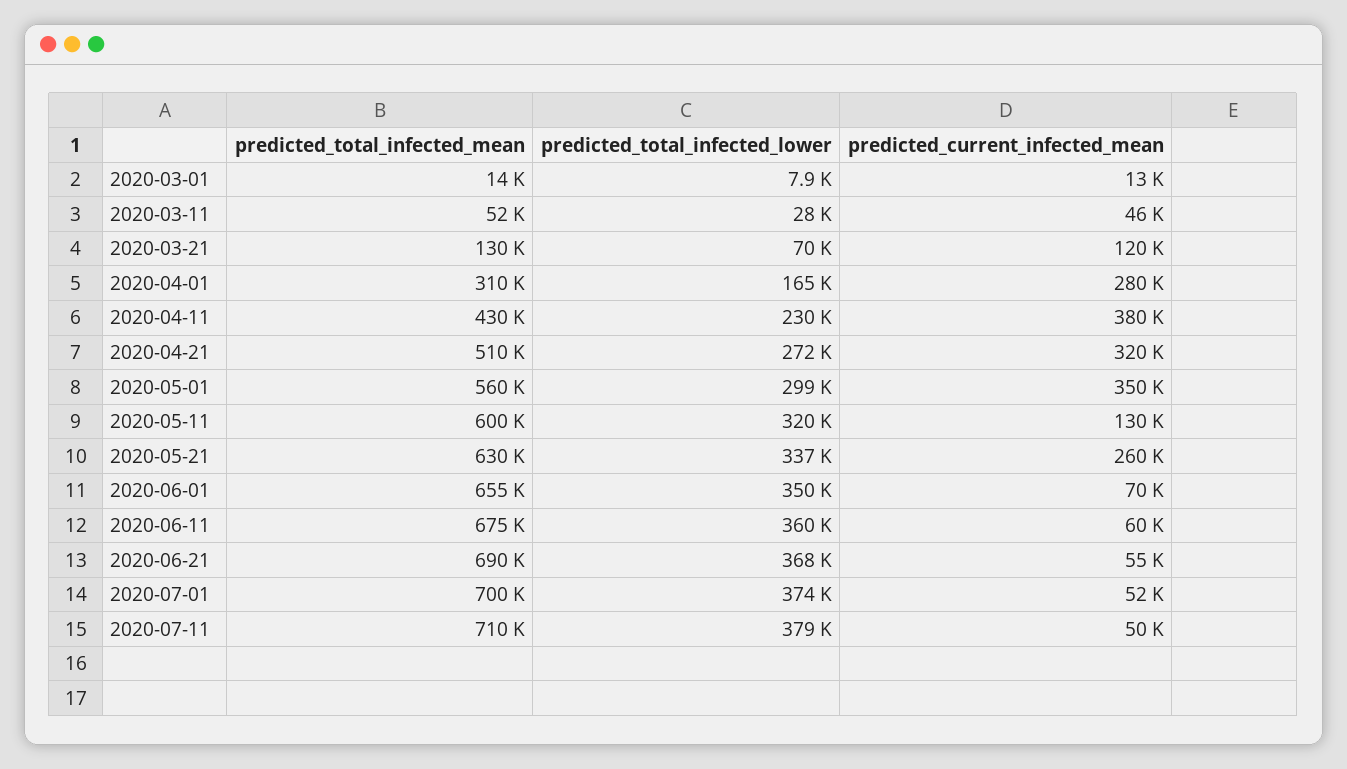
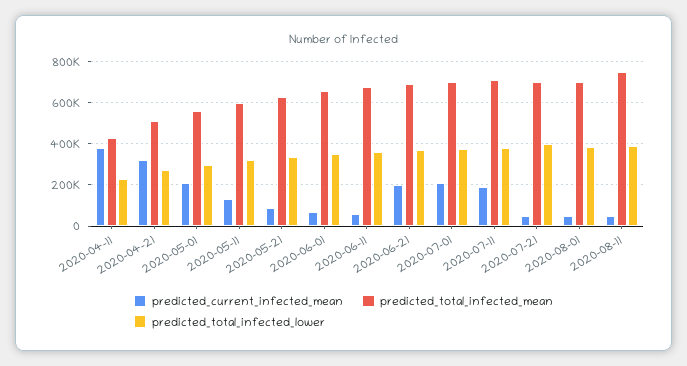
predicted_total_infected_mean, 2020-03-01: 14000 -> none
predicted_total_infected_lower, 2020-03-01: 7900 -> none
predicted_current_infected_mean, 2020-03-01: 13000 -> none
predicted_total_infected_mean, 2020-03-11: 52000 -> none
predicted_total_infected_lower, 2020-03-11: 28000 -> none
predicted_current_infected_mean, 2020-03-11: 46000 -> none
predicted_total_infected_mean, 2020-03-21: 130000 -> none
predicted_total_infected_lower, 2020-03-21: 70000 -> none
predicted_current_infected_mean, 2020-03-21: 120000 -> none
predicted_total_infected_mean, 2020-04-01: 310000 -> none
predicted_total_infected_lower, 2020-04-01: 165000 -> none
predicted_current_infected_mean, 2020-04-01: 280000 -> none
predicted_current_infected_mean, 2020-05-01: 350000 -> 200000
predicted_current_infected_mean, 2020-05-21: 260000 -> 100000
predicted_current_infected_mean, 2020-06-21: 55000 -> 200000
predicted_current_infected_mean, 2020-07-01: 52000 -> 200000
predicted_current_infected_mean, 2020-07-11: 50000 -> 200000
predicted_current_infected_mean, 2020-07-21: none -> 50000
predicted_total_infected_mean, 2020-07-21: none -> 700000
predicted_total_infected_lower, 2020-07-21: none -> 400000
predicted_current_infected_mean, 2020-08-01: none -> 50000
predicted_total_infected_mean, 2020-08-01: none -> 700000
predicted_total_infected_lower, 2020-08-01: none -> 400000
predicted_current_infected_mean, 2020-08-11: none -> 50000
predicted_total_infected_mean, 2020-08-11: none -> 750000
predicted_total_infected_lower, 2020-08-11: none -> 400000

